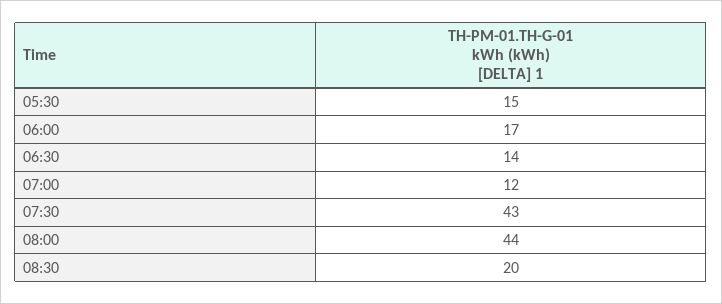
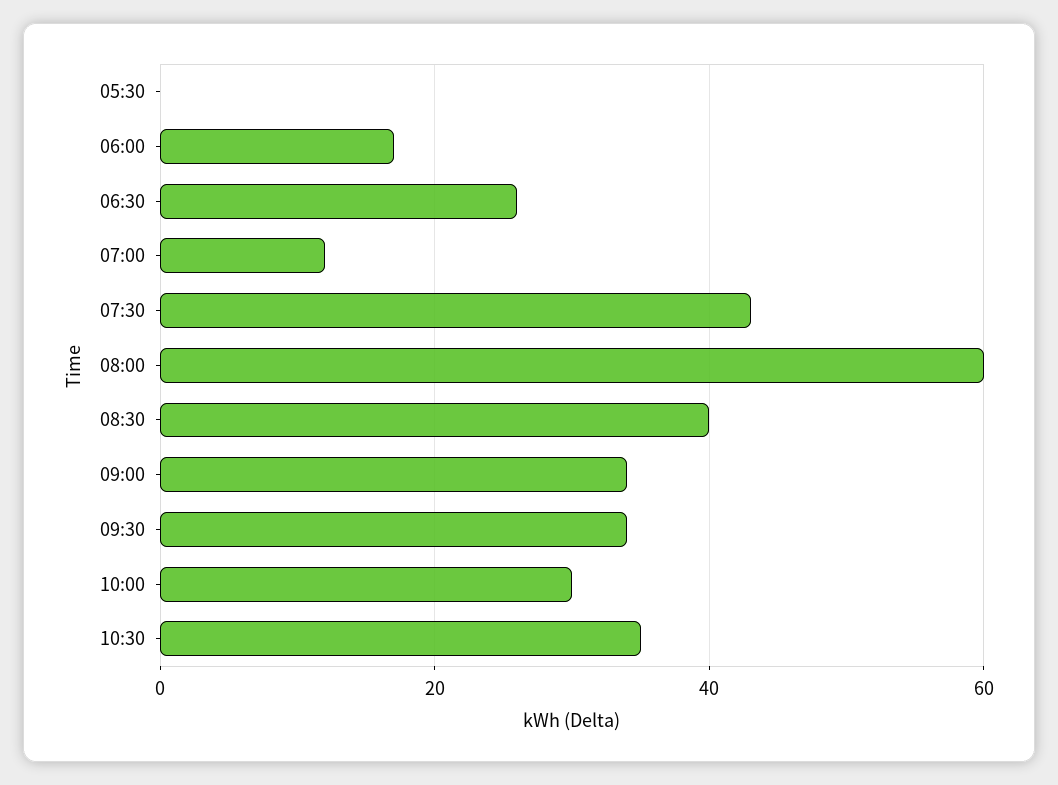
05:30: 15 -> 0
06:30: 14 -> 25
08:00: 44 -> 60
08:30: 20 -> 40
09:00: none -> 35
09:30: none -> 35
10:00: none -> 30
10:30: none -> 35

